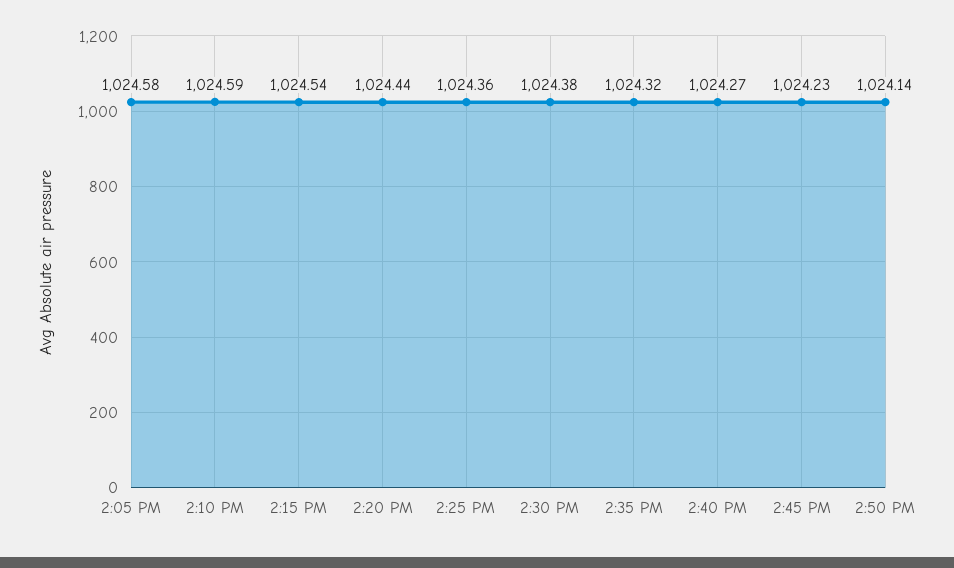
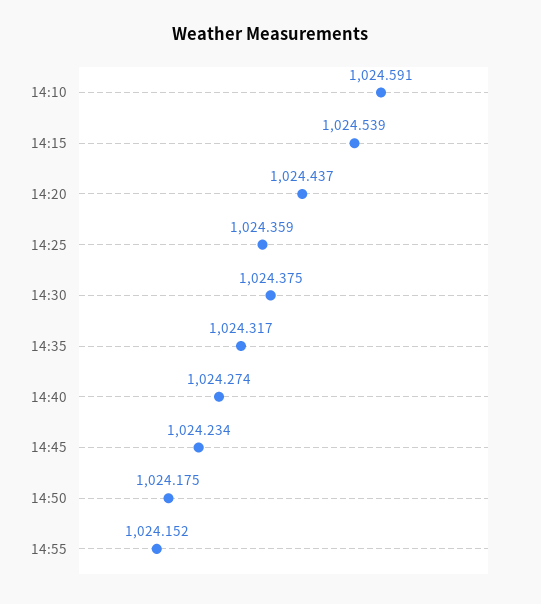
2:05 PM: 1024.58 -> none
2:50 PM: 1024.14 -> 1024.175
14:55: none -> 1024.152

